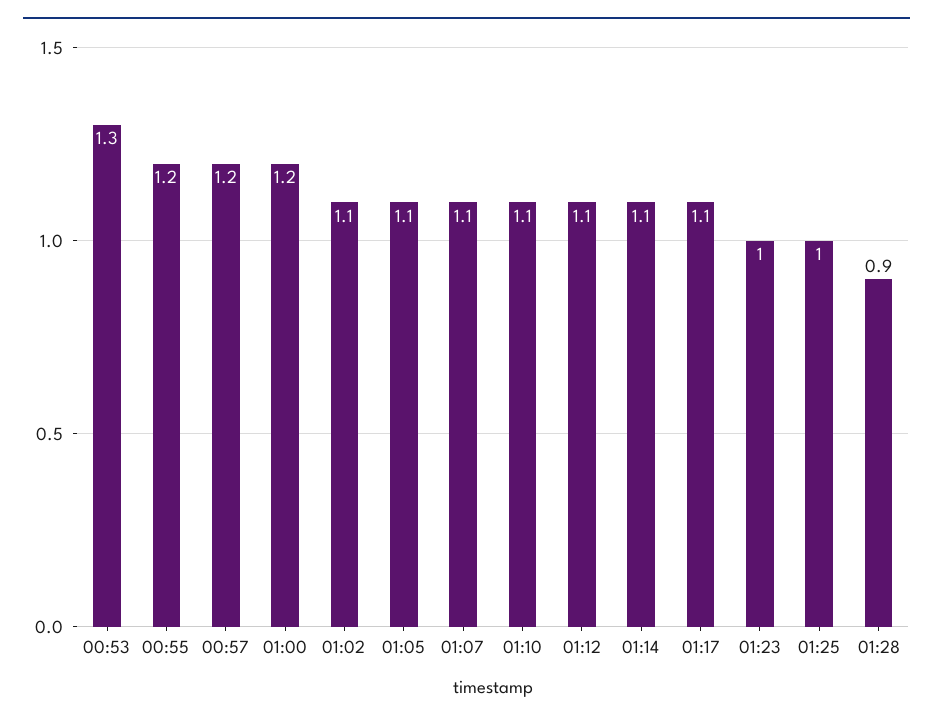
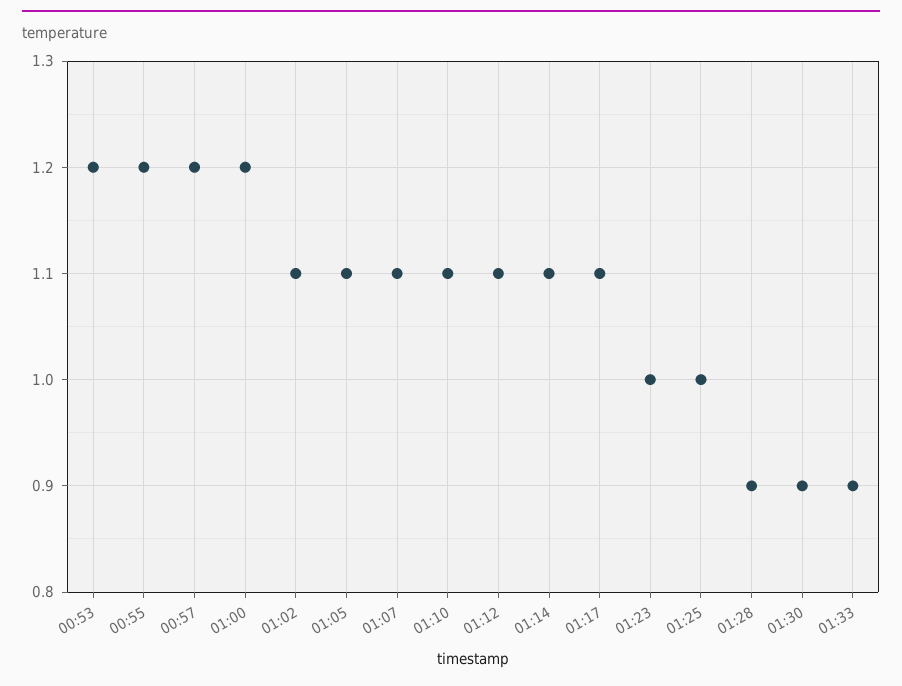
00:53: 1.3 -> 1.2
01:30: none -> 0.9
01:33: none -> 0.9

